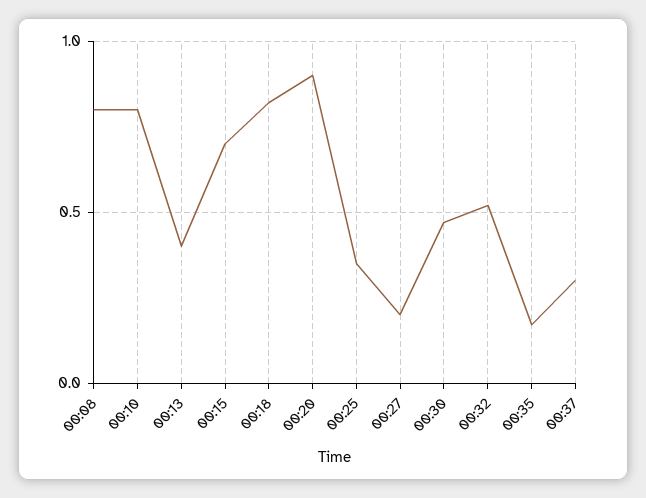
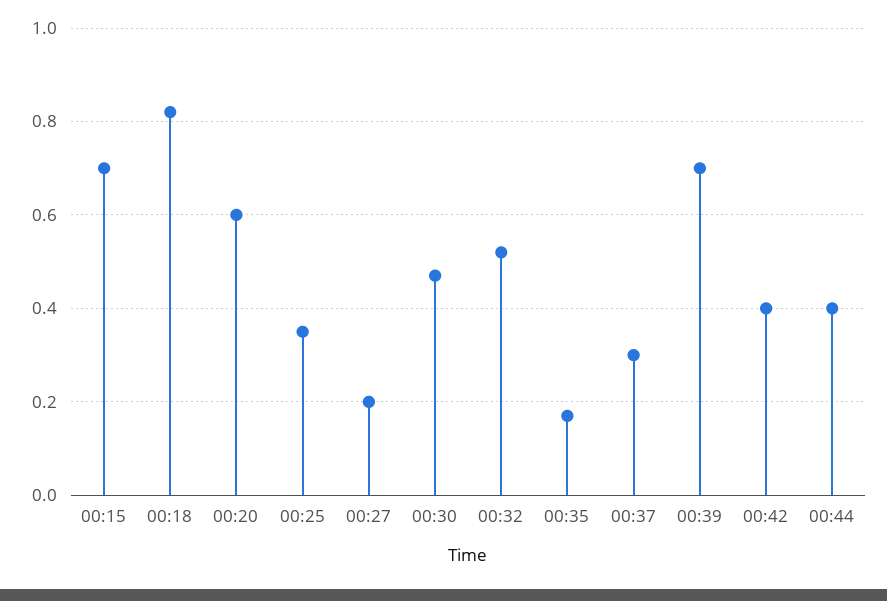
00:08: 0.8 -> none
00:10: 0.8 -> none
00:13: 0.4 -> none
00:20: 0.9 -> 0.6
00:39: none -> 0.7
00:42: none -> 0.4
00:44: none -> 0.4

